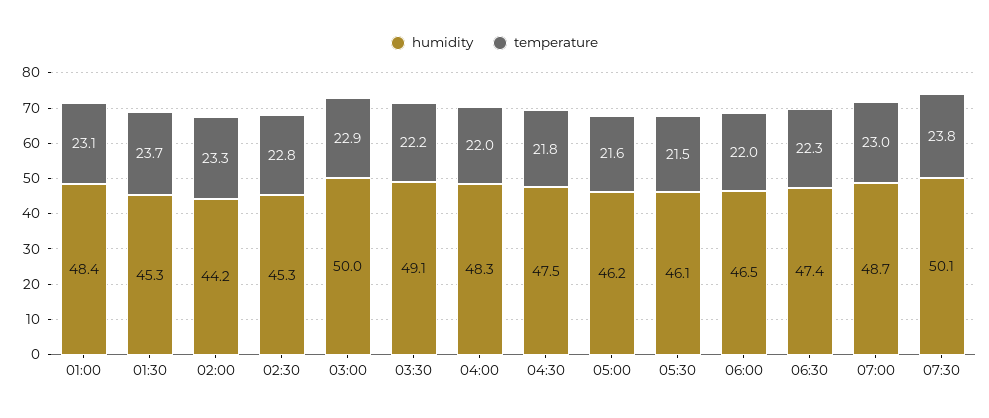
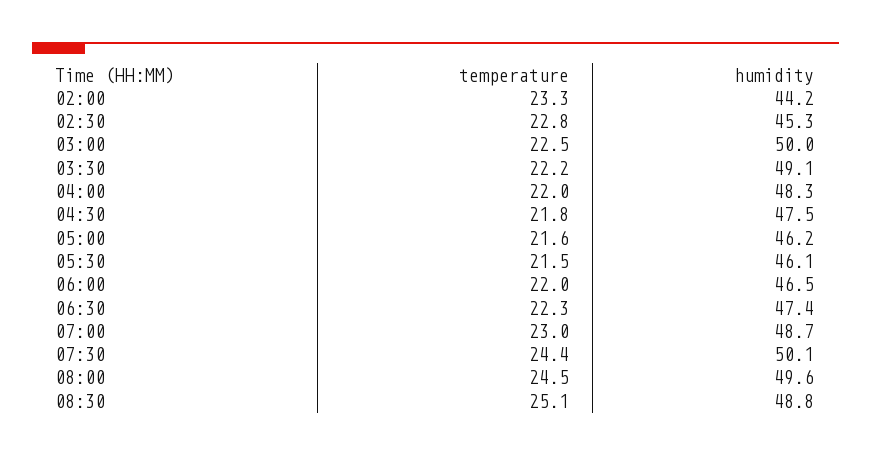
humidity, 01:00: 48.4 -> none
temperature, 01:00: 23.1 -> none
humidity, 01:30: 45.3 -> none
temperature, 01:30: 23.7 -> none
temperature, 03:00: 22.9 -> 22.5
temperature, 07:30: 23.8 -> 24.4
temperature, 08:00: none -> 24.5
humidity, 08:00: none -> 49.6
temperature, 08:30: none -> 25.1
humidity, 08:30: none -> 48.8

